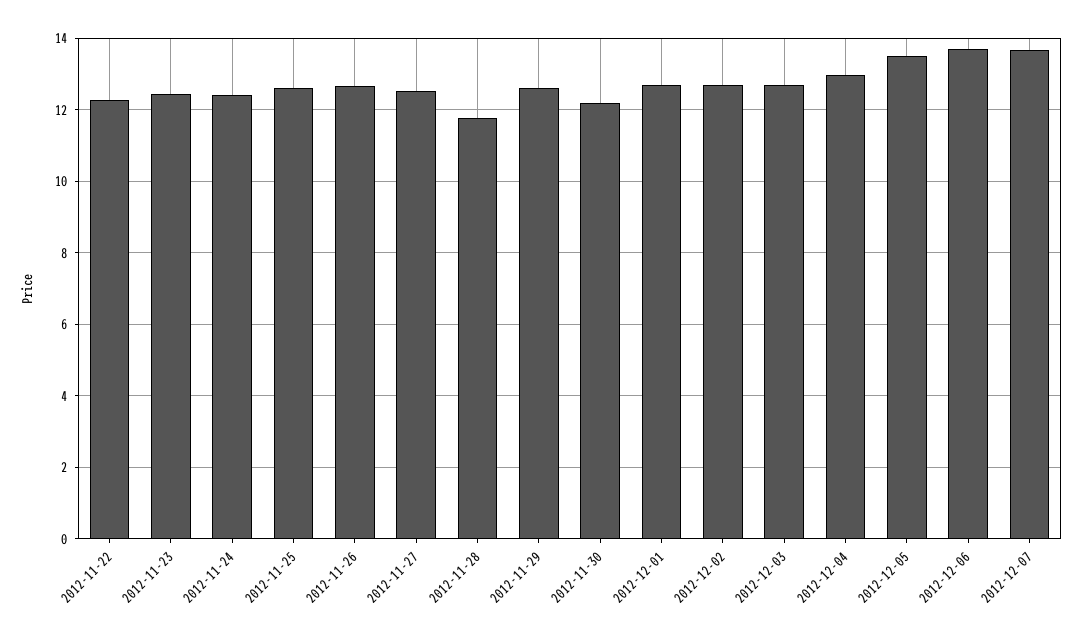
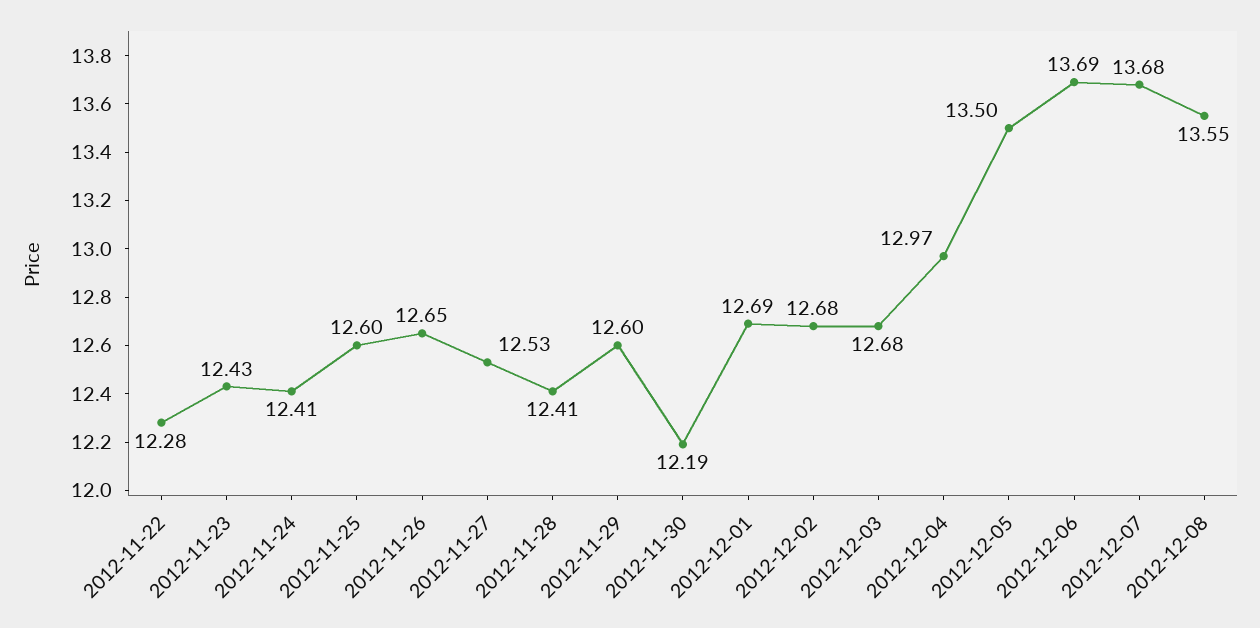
2012-11-28: 11.8 -> 12.41
2012-12-08: none -> 13.55

